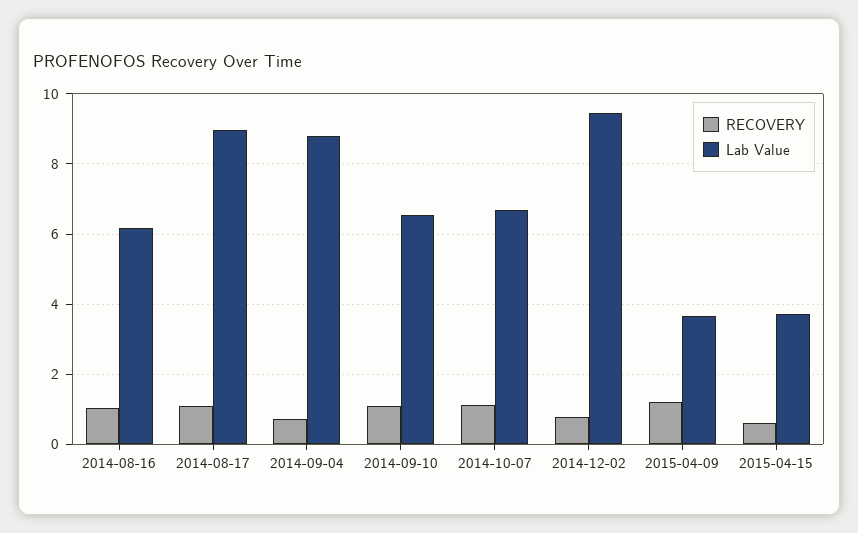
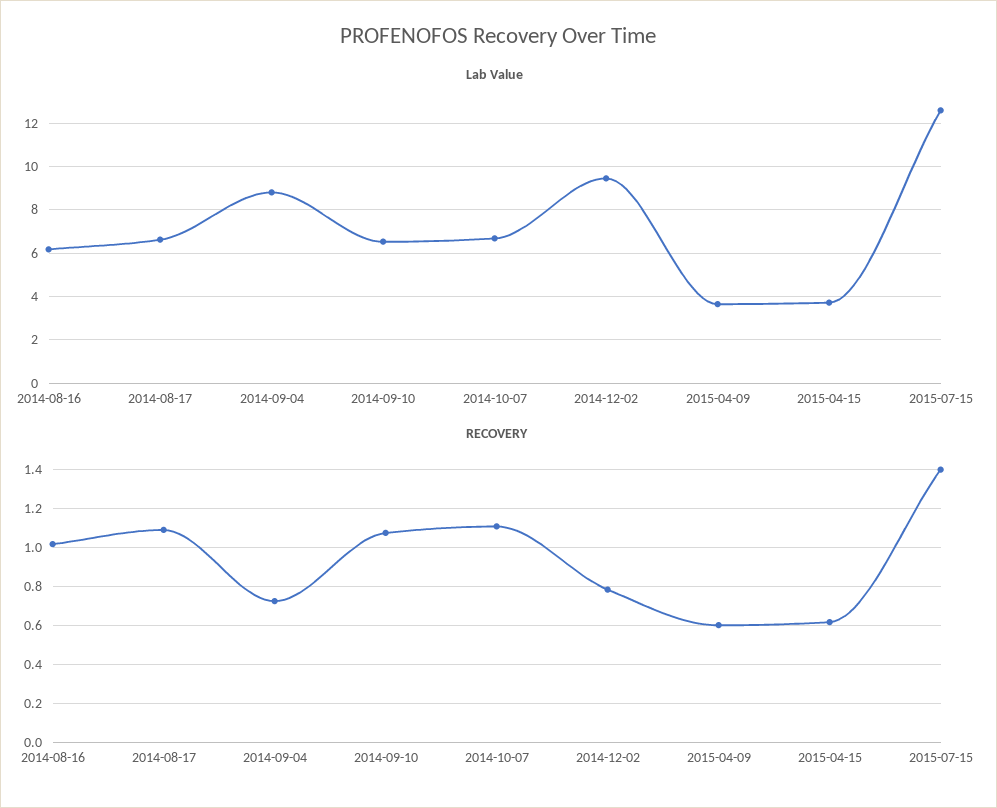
Lab Value, 2014-08-17: 9 -> 6.5
RECOVERY, 2015-04-09: 1.2 -> 0.6
Lab Value, 2015-07-15: none -> 12.5
RECOVERY, 2015-07-15: none -> 1.4

